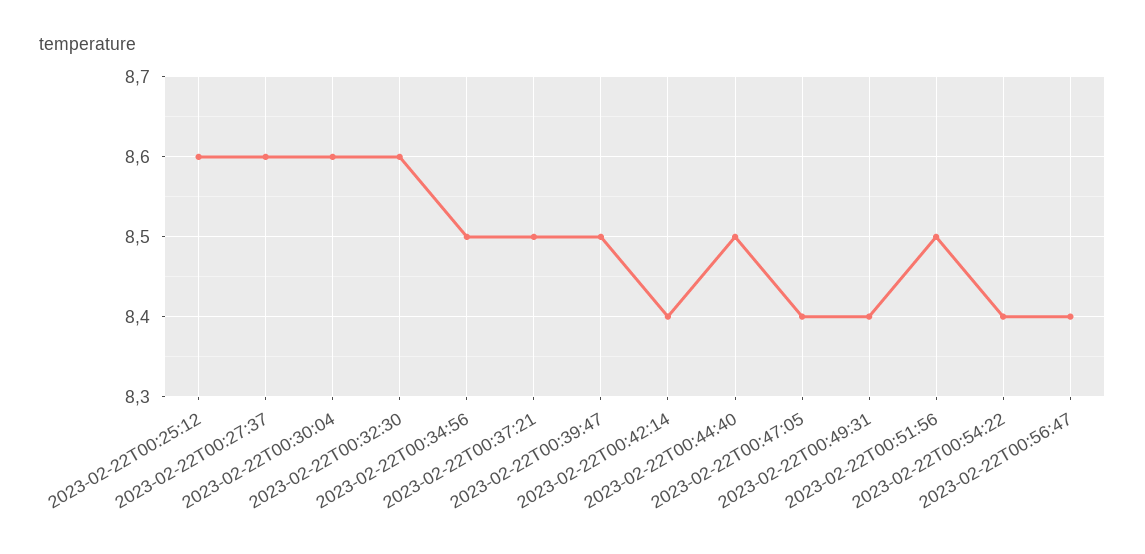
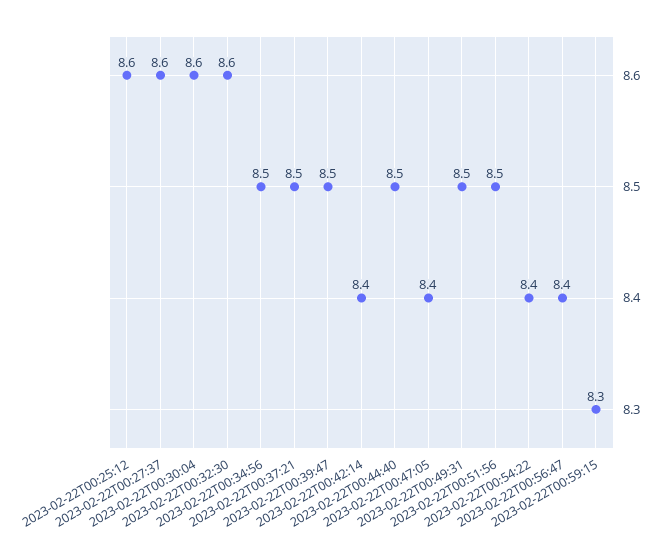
2023-02-22T00:49:31: 8.4 -> 8.5
2023-02-22T00:59:15: none -> 8.3

